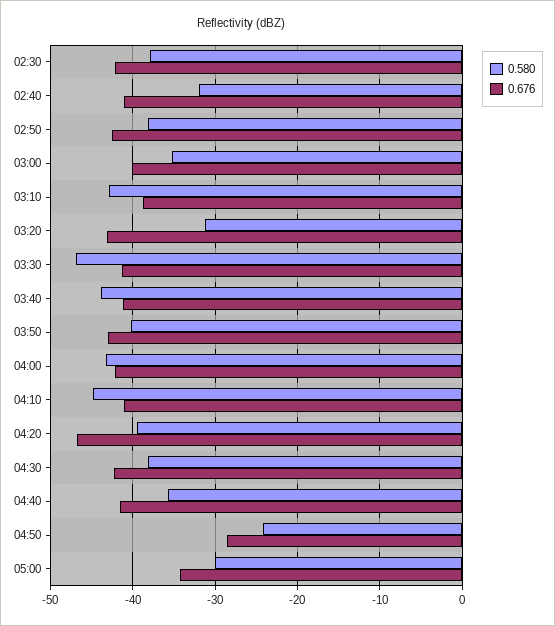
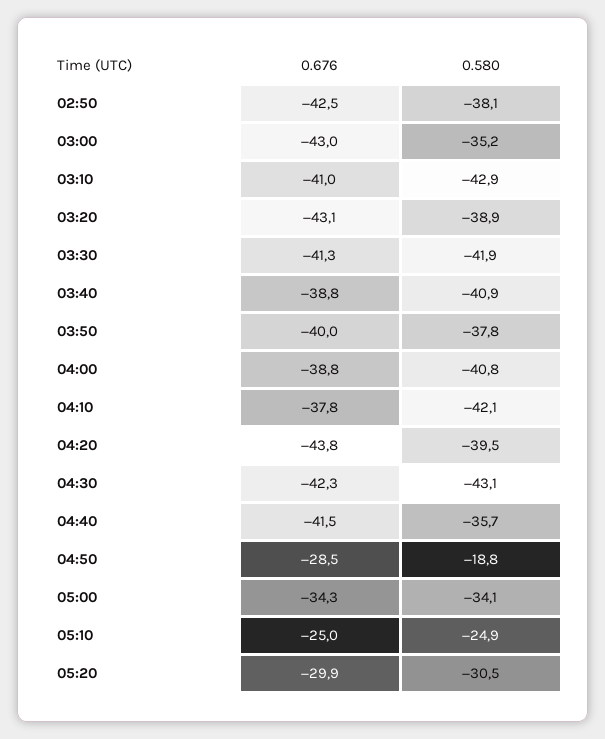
0.580, 02:30: -38 -> none
0.676, 02:30: -42 -> none
0.580, 02:40: -32 -> none
0.676, 02:40: -41 -> none
0.676, 03:00: -40 -> -43
0.676, 03:10: -39 -> -41
0.580, 03:20: -31 -> -38.9
0.580, 03:30: -47 -> -41.9
0.580, 03:40: -44 -> -40.9
0.676, 03:40: -41 -> -38.8
0.580, 03:50: -40 -> -37.8
0.676, 03:50: -43 -> -40
0.580, 04:00: -43 -> -40.8
0.676, 04:00: -42 -> -38.8
0.580, 04:10: -45 -> -42.1
0.676, 04:10: -41 -> -37.8
0.676, 04:20: -47 -> -43.8
0.580, 04:30: -38 -> -43.1
0.580, 04:50: -24 -> -18.8
0.580, 05:00: -30 -> -34.1
0.676, 05:10: none -> -25
0.580, 05:10: none -> -24.9
0.676, 05:20: none -> -29.9
0.580, 05:20: none -> -30.5

